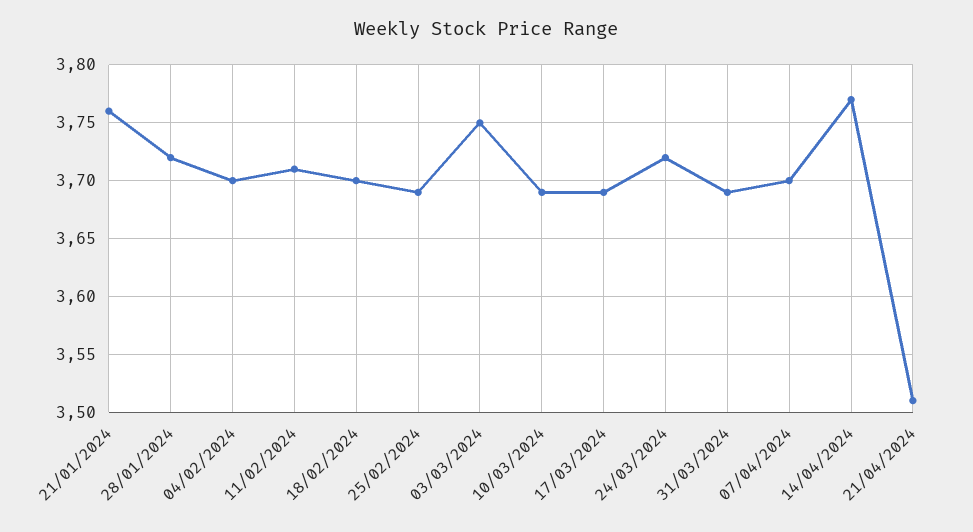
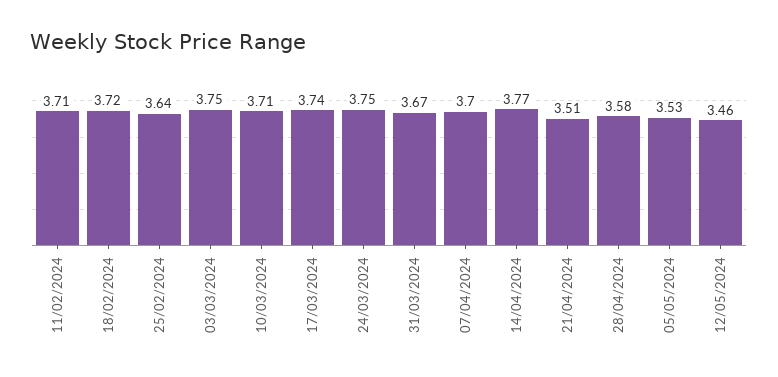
21/01/2024: 3.76 -> none
28/01/2024: 3.72 -> none
04/02/2024: 3.7 -> none
18/02/2024: 3.7 -> 3.72
25/02/2024: 3.69 -> 3.64
10/03/2024: 3.69 -> 3.71
17/03/2024: 3.69 -> 3.74
24/03/2024: 3.72 -> 3.75
31/03/2024: 3.69 -> 3.67
28/04/2024: none -> 3.58
05/05/2024: none -> 3.53
12/05/2024: none -> 3.46

